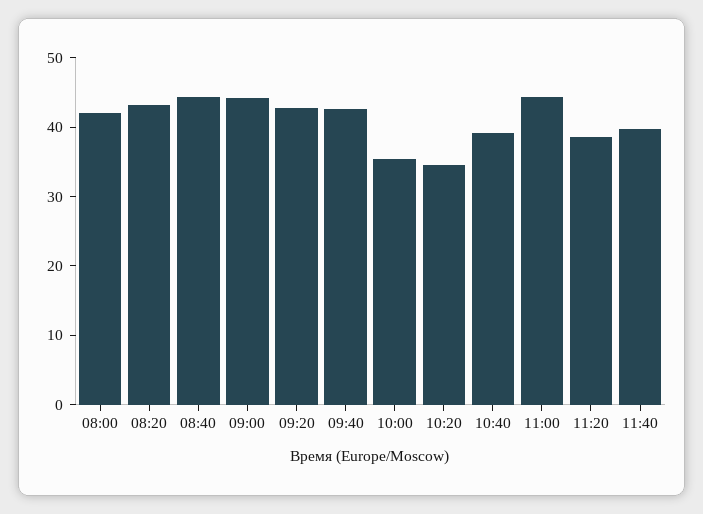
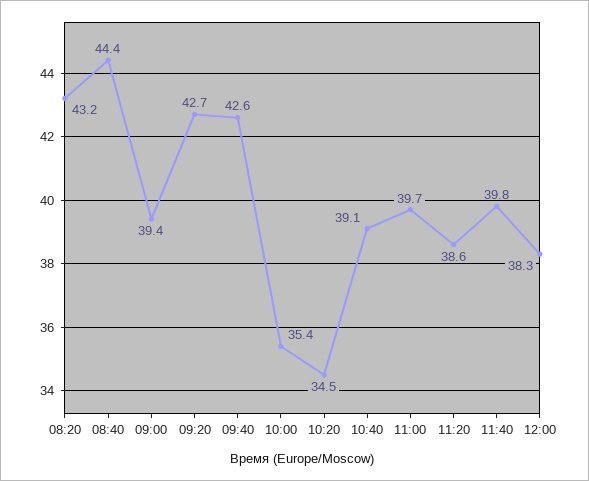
08:00: 42 -> none
09:00: 44 -> 39.4
11:00: 44 -> 39.7
12:00: none -> 38.3

